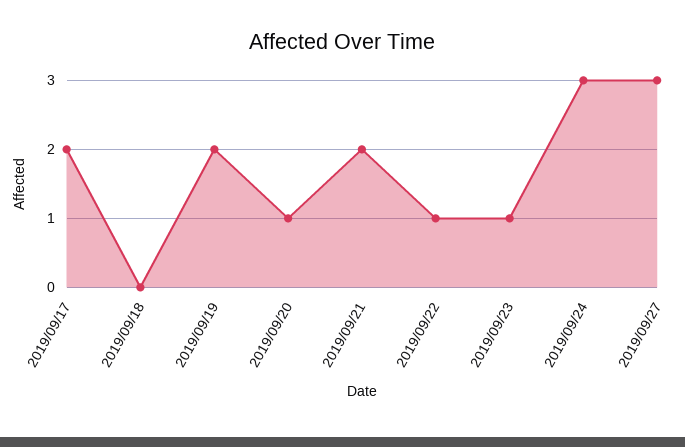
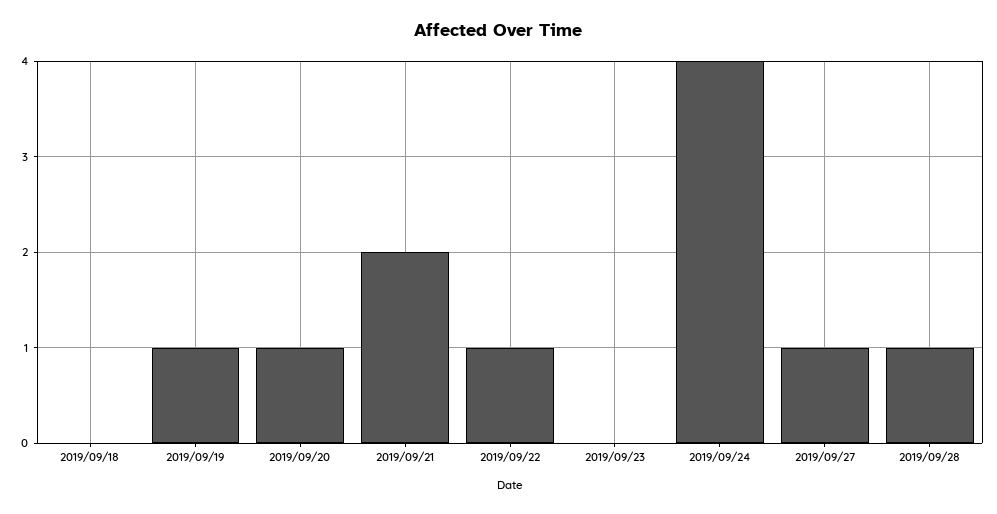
2019/09/17: 2 -> none
2019/09/19: 2 -> 1
2019/09/23: 1 -> 0
2019/09/24: 3 -> 4
2019/09/27: 3 -> 1
2019/09/28: none -> 1

